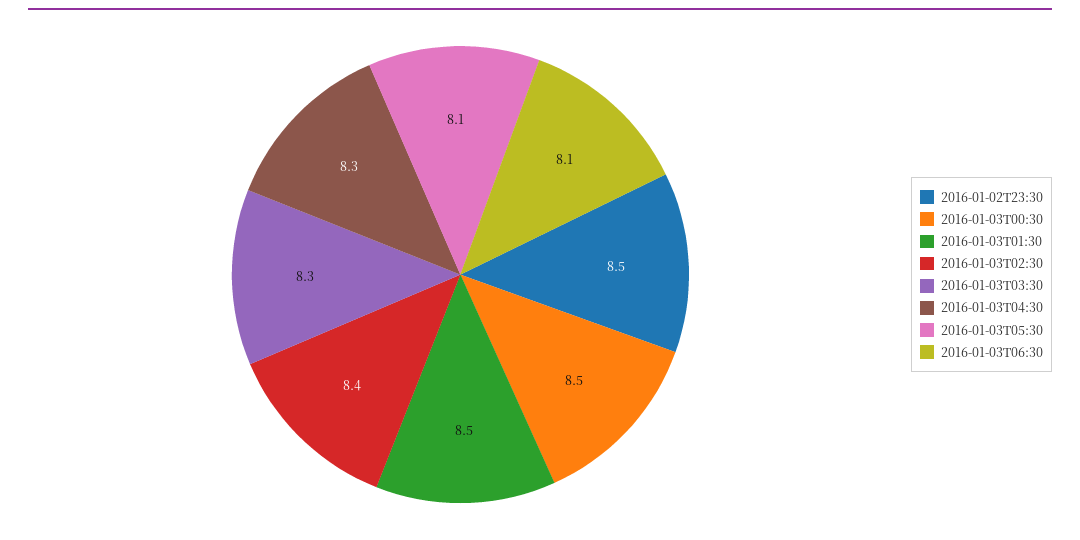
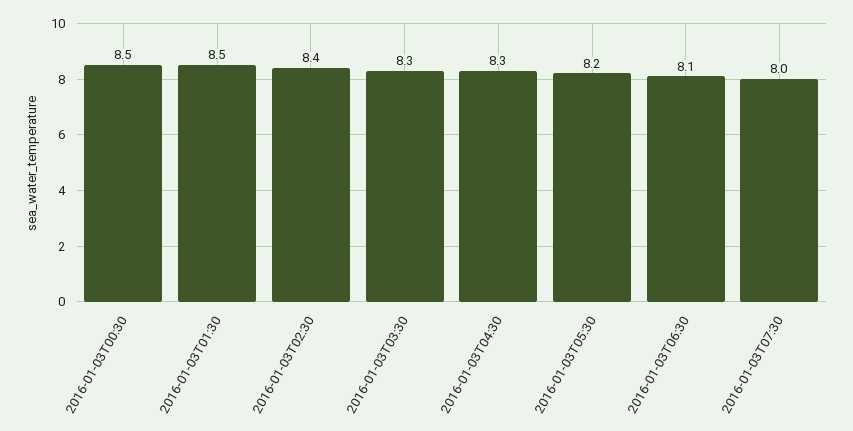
2016-01-02T23:30: 8.5 -> none
2016-01-03T05:30: 8.1 -> 8.2
2016-01-03T07:30: none -> 8

